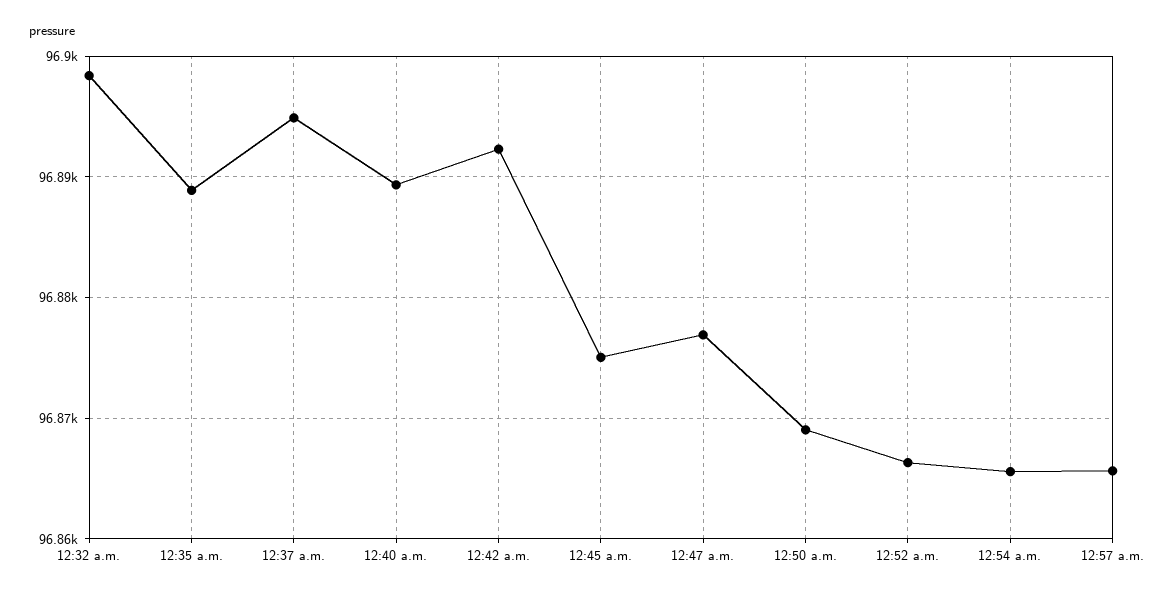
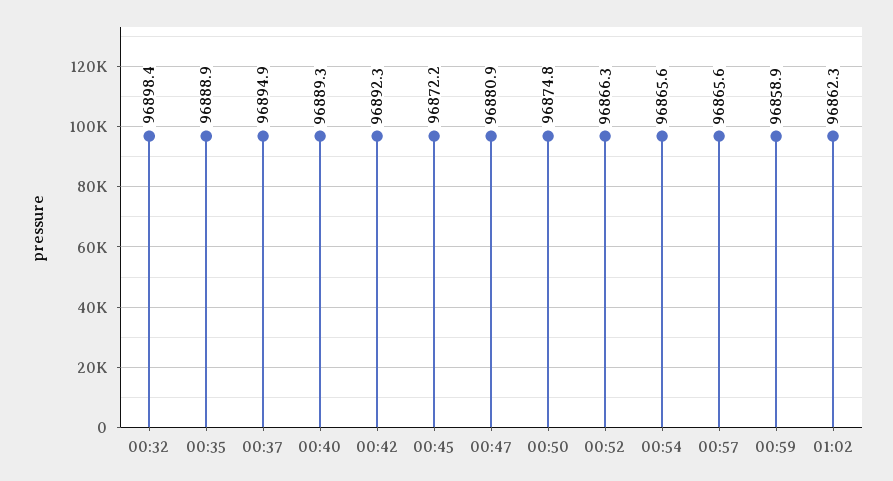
12:45 a.m.: 96875 -> 96872.2
12:47 a.m.: 96877 -> 96880.9
12:50 a.m.: 96869 -> 96874.8
00:59: none -> 96858.9
01:02: none -> 96862.3

